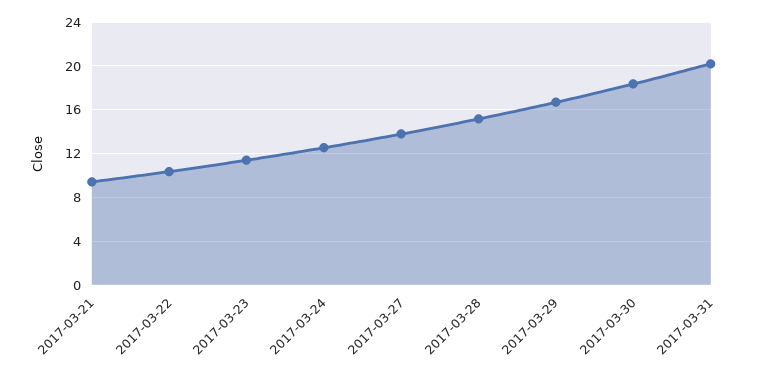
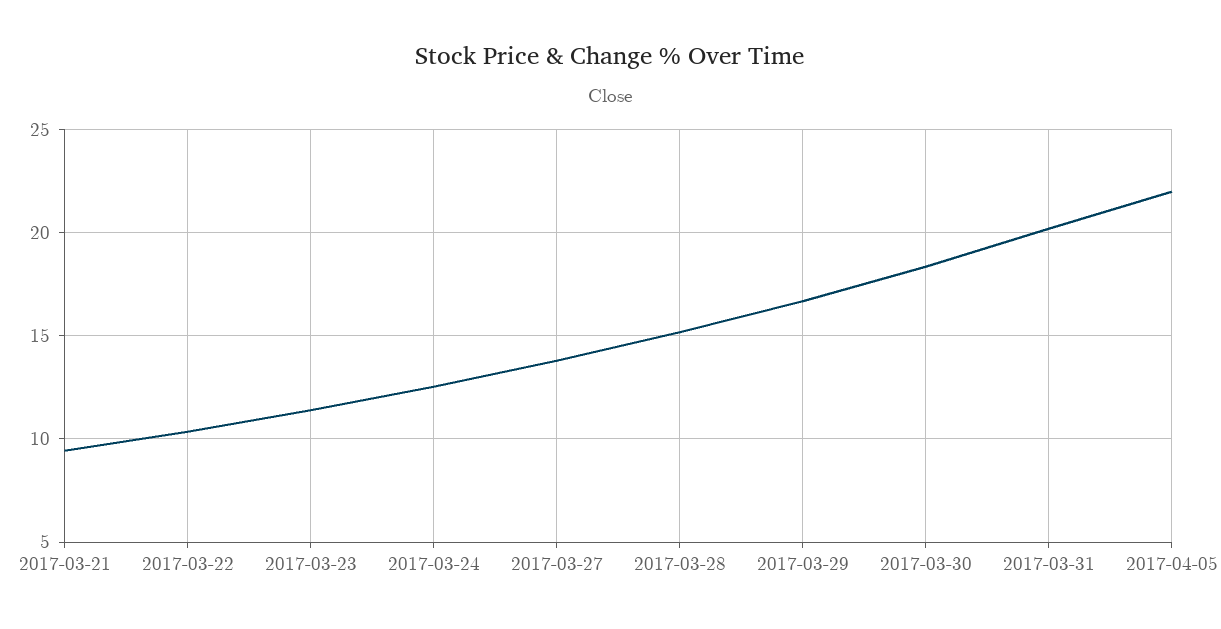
2017-04-05: none -> 22

